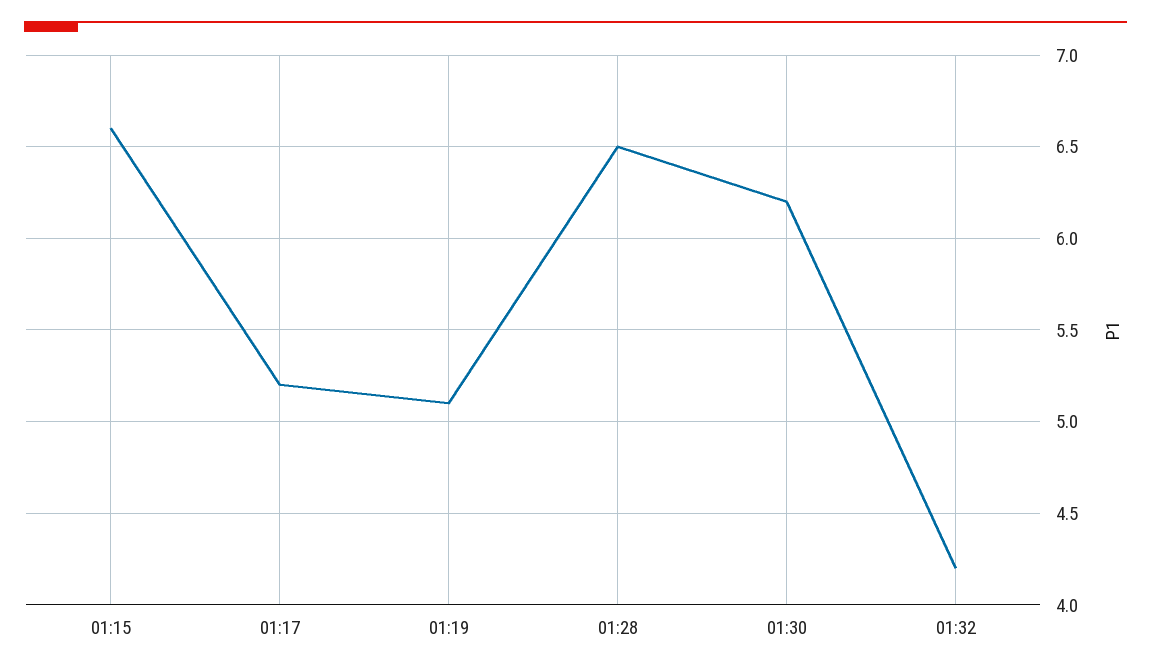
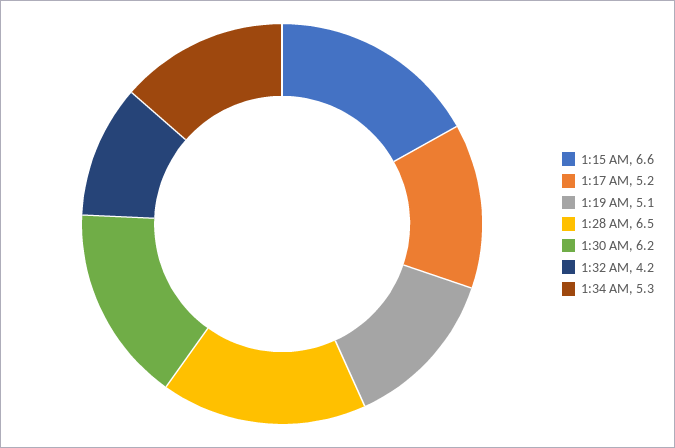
1:34 AM: none -> 5.3

